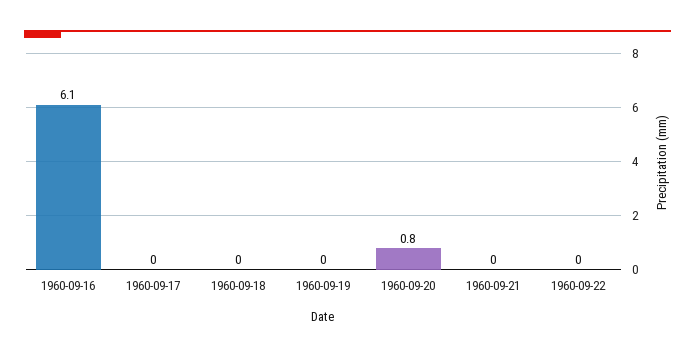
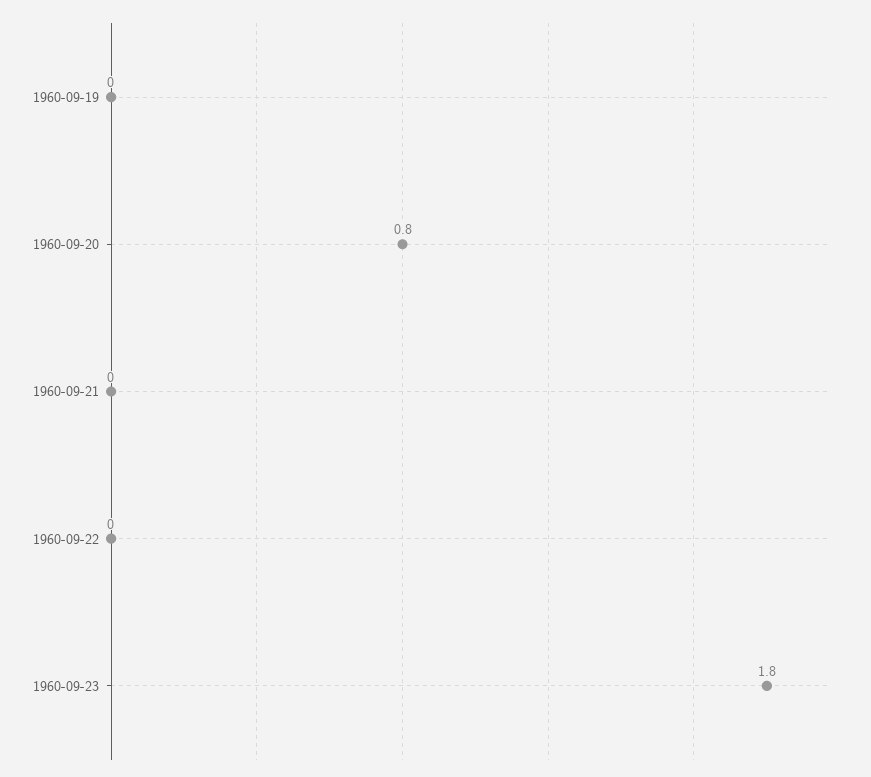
1960-09-16: 6.1 -> none
1960-09-17: 0 -> none
1960-09-18: 0 -> none
1960-09-23: none -> 1.8

